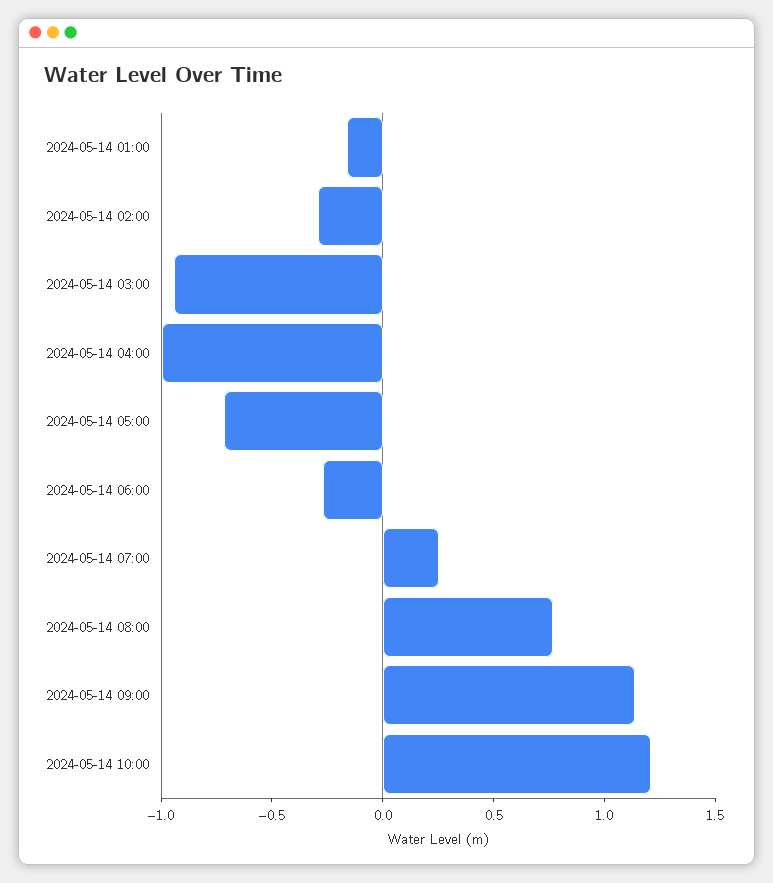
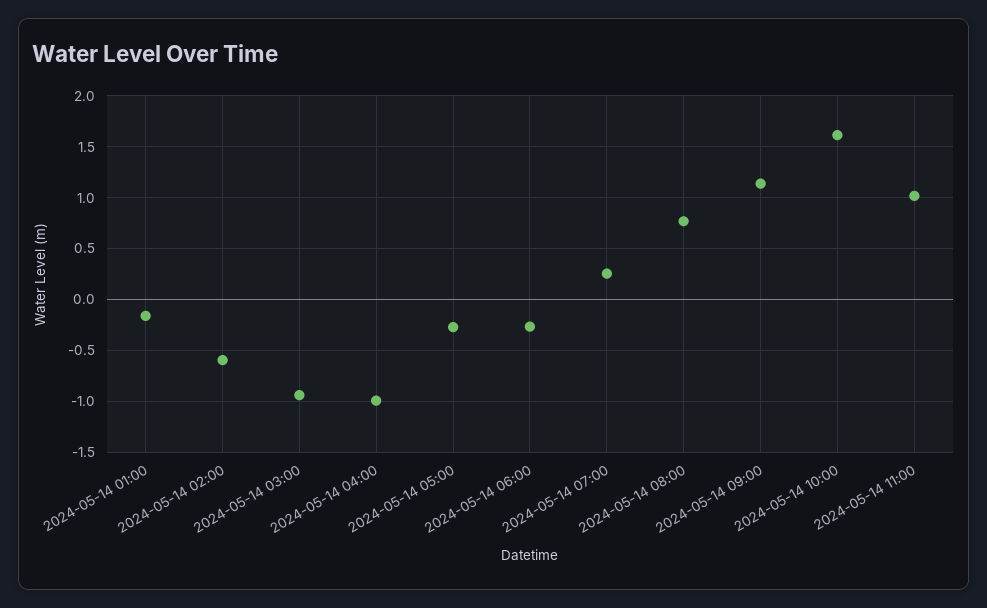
2024-05-14 02:00: -0.3 -> -0.6
2024-05-14 05:00: -0.7 -> -0.3
2024-05-14 10:00: 1.2 -> 1.6
2024-05-14 11:00: none -> 1

